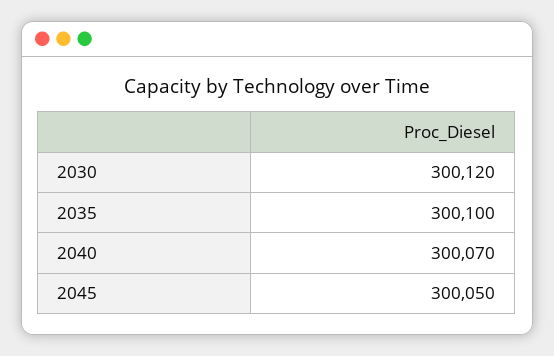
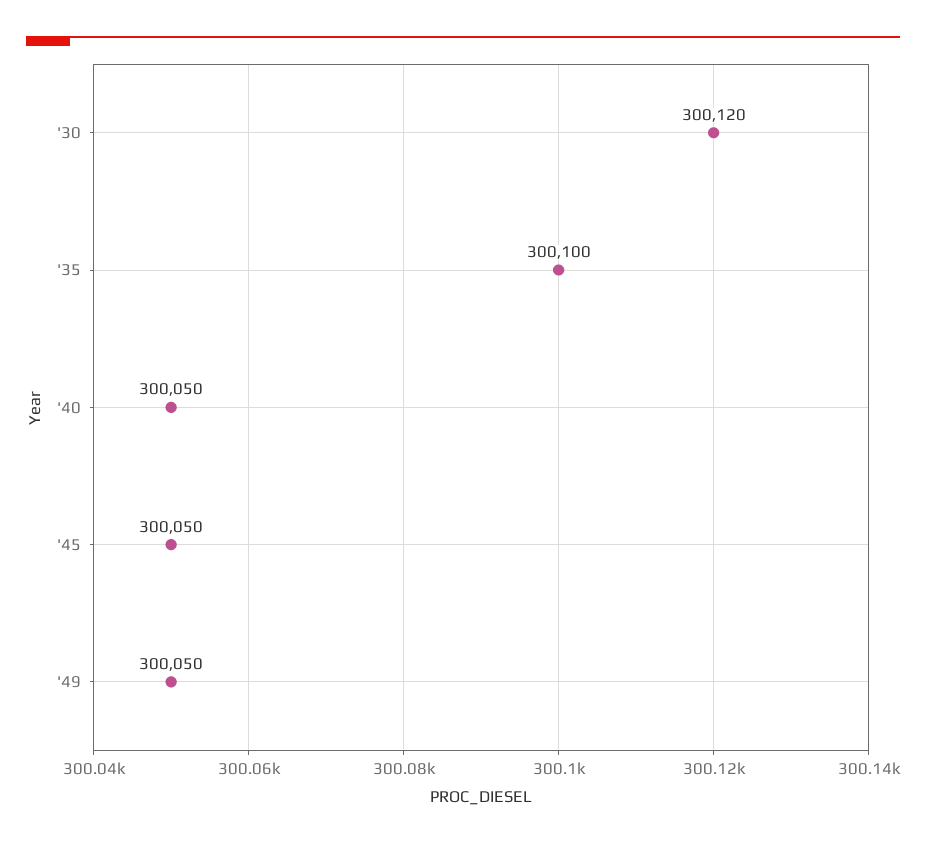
2040: 300070 -> 300050
'49: none -> 300050

